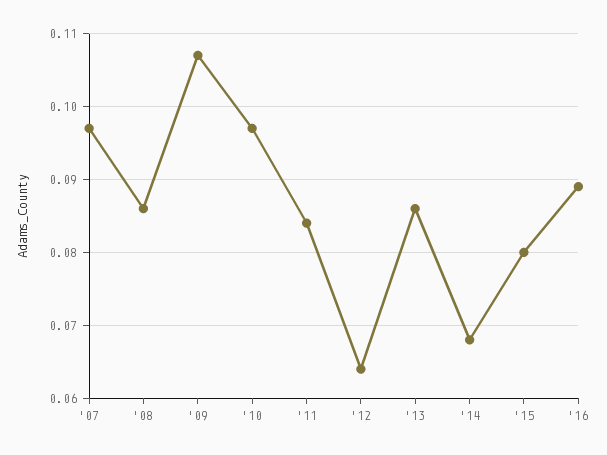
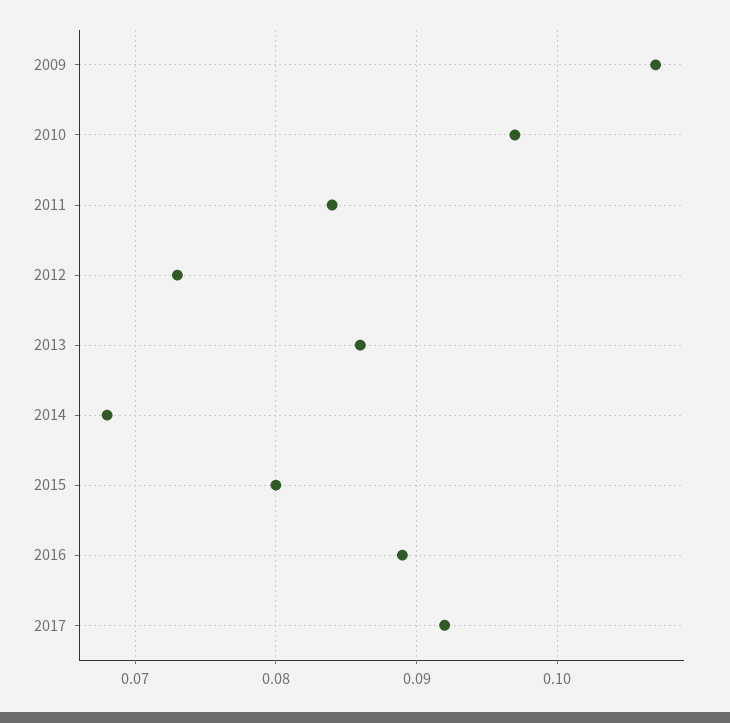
'07: 0.097 -> none
'08: 0.086 -> none
'12: 0.064 -> 0.073
2017: none -> 0.092

